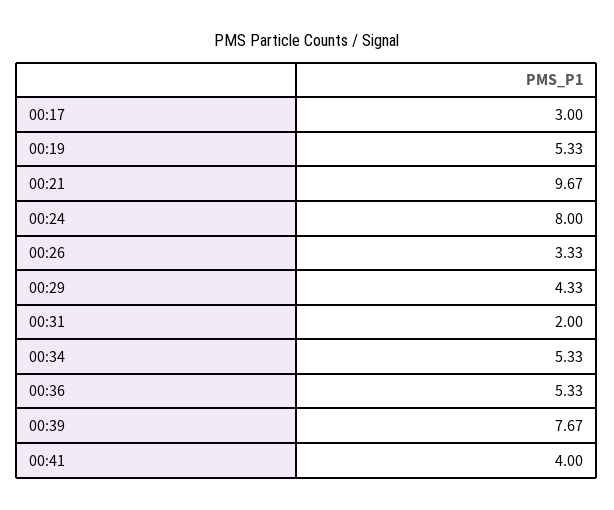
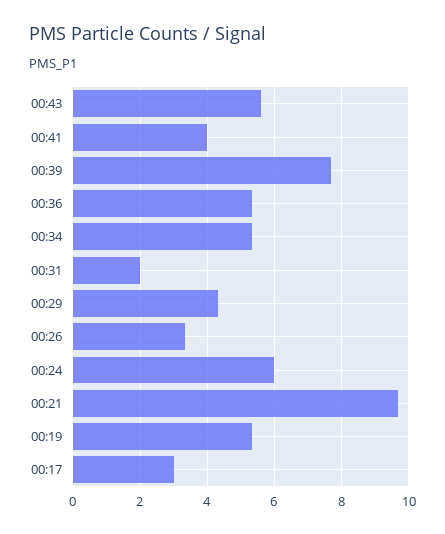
00:24: 8 -> 6
00:43: none -> 5.6

